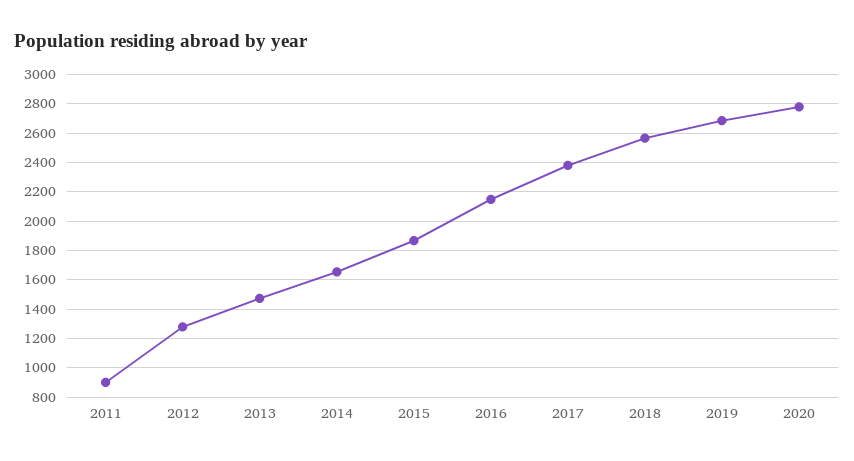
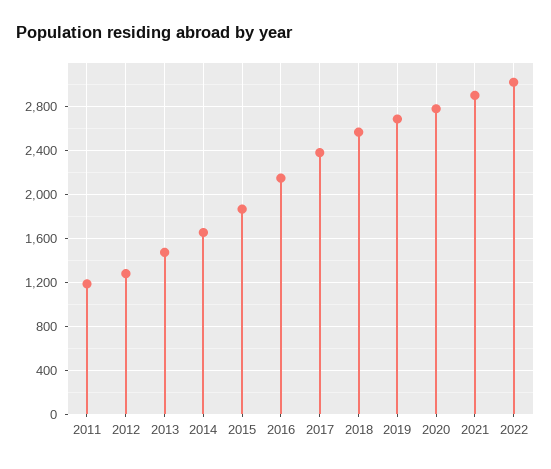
2011: 900 -> 1200
2021: none -> 2900
2022: none -> 3000

